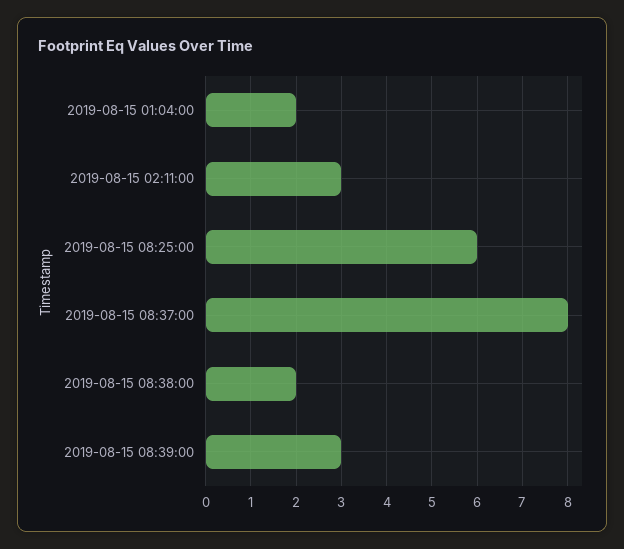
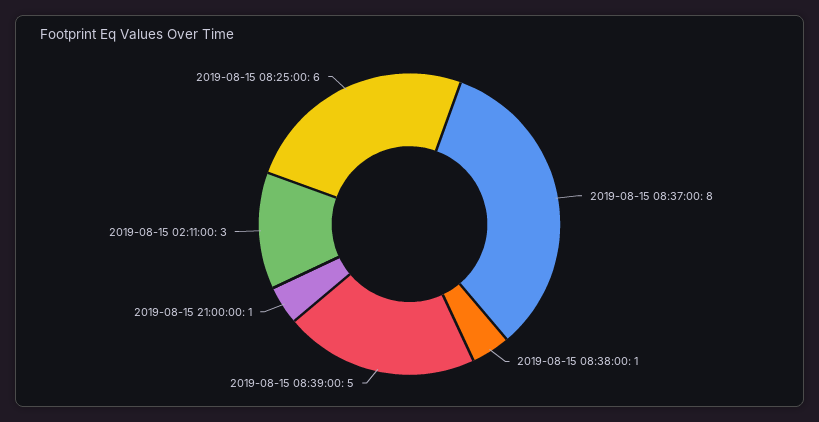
2019-08-15 01:04:00: 2 -> none
2019-08-15 08:38:00: 2 -> 1
2019-08-15 08:39:00: 3 -> 5
2019-08-15 21:00:00: none -> 1

